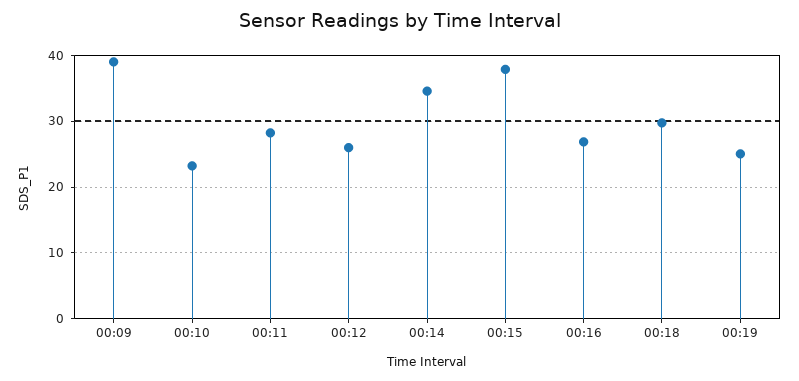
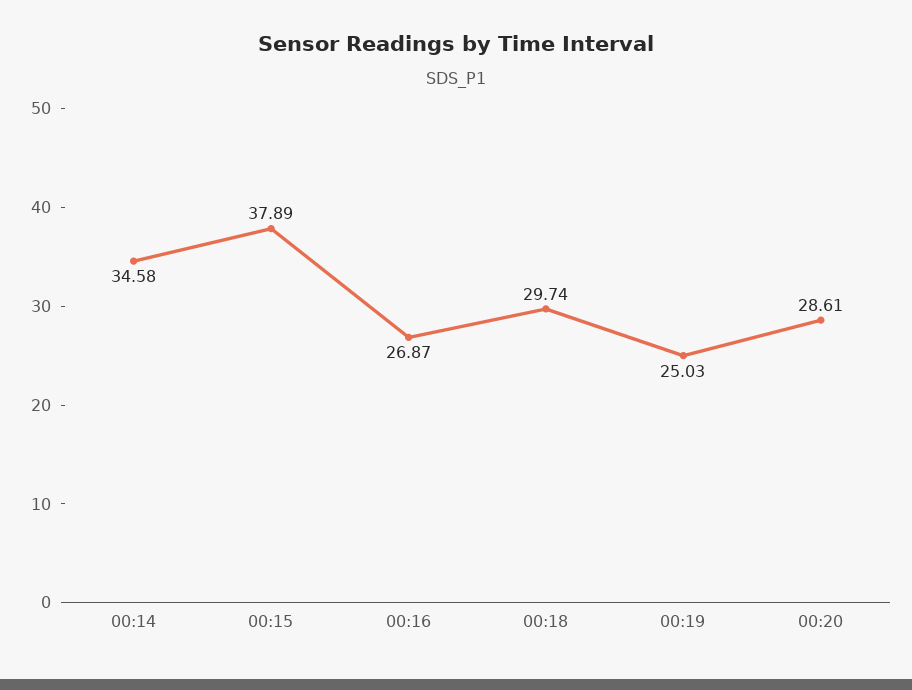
00:09: 39 -> none
00:10: 23 -> none
00:11: 28 -> none
00:12: 26 -> none
00:20: none -> 28.61

